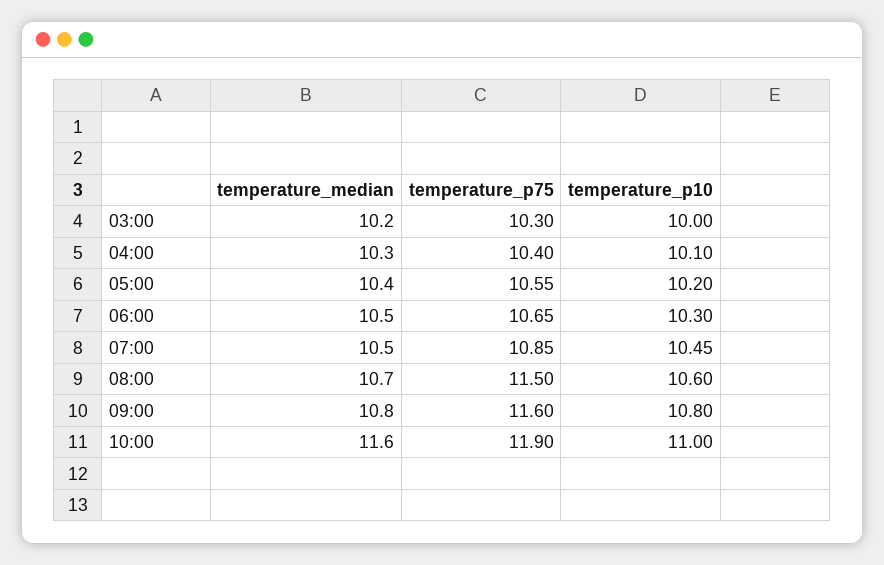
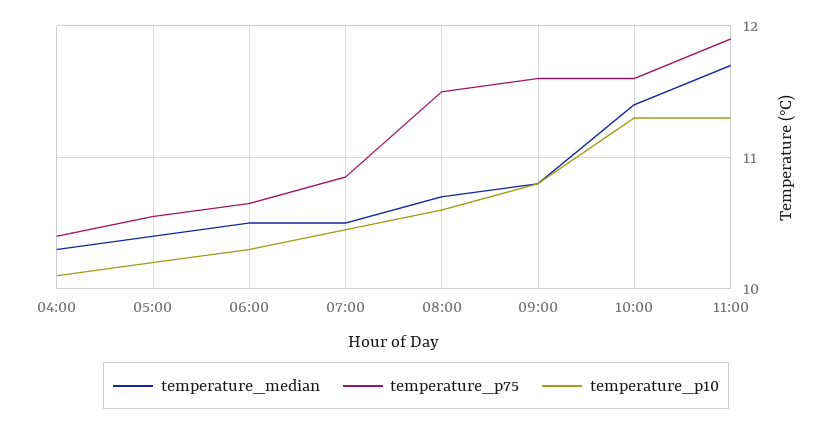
temperature_median, 03:00: 10.2 -> none
temperature_p75, 03:00: 10.3 -> none
temperature_p10, 03:00: 10 -> none
temperature_median, 10:00: 11.6 -> 11.4
temperature_p75, 10:00: 11.9 -> 11.6
temperature_p10, 10:00: 11 -> 11.3
temperature_median, 11:00: none -> 11.7
temperature_p75, 11:00: none -> 11.9
temperature_p10, 11:00: none -> 11.3

